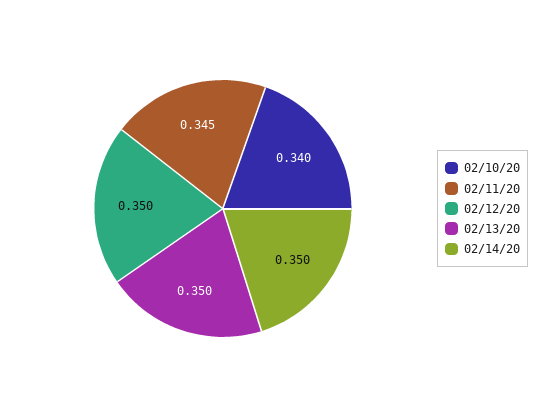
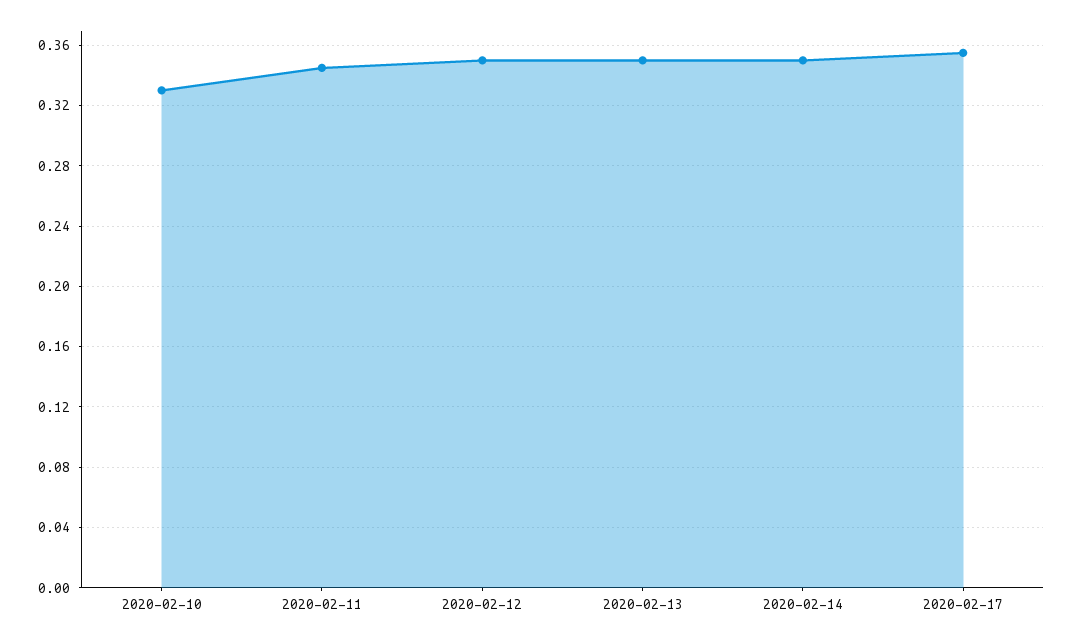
02/10/20: 0.34 -> 0.33
2020-02-17: none -> 0.355

